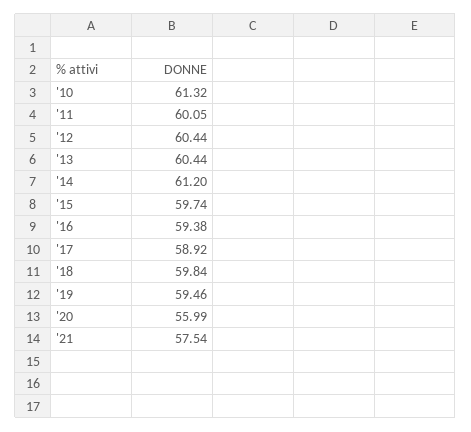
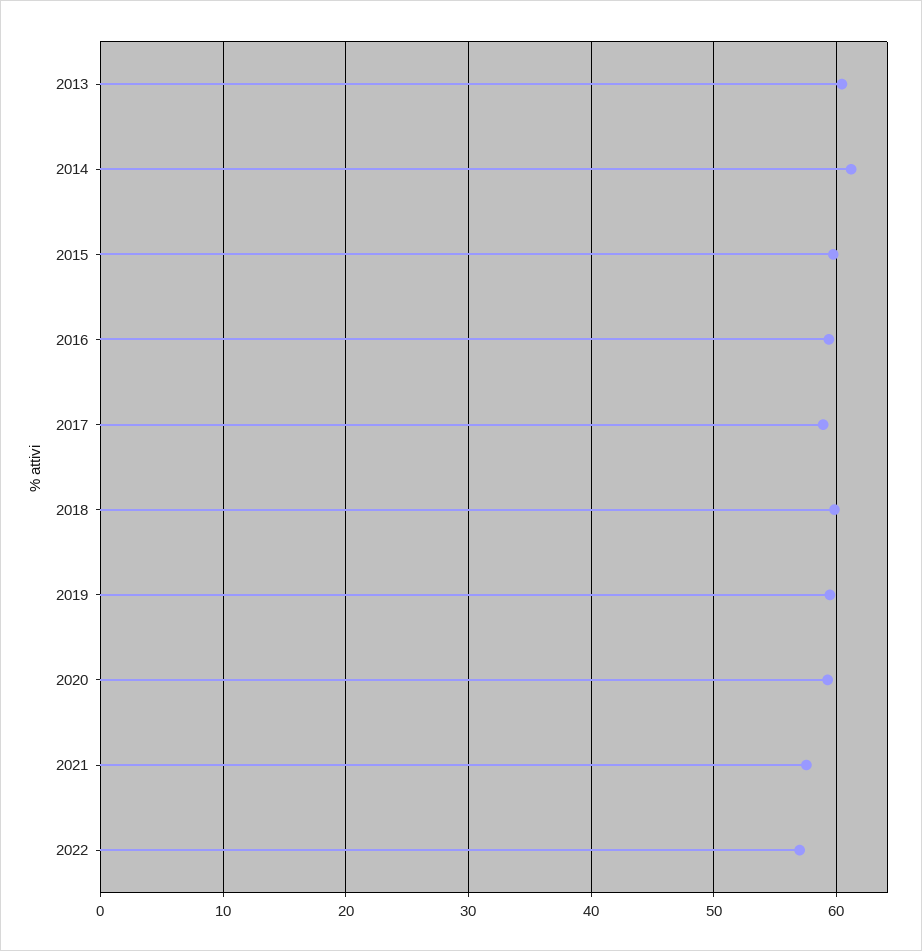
'10: 61.32 -> none
'11: 60.05 -> none
'12: 60.44 -> none
'20: 55.99 -> 59
2022: none -> 57

